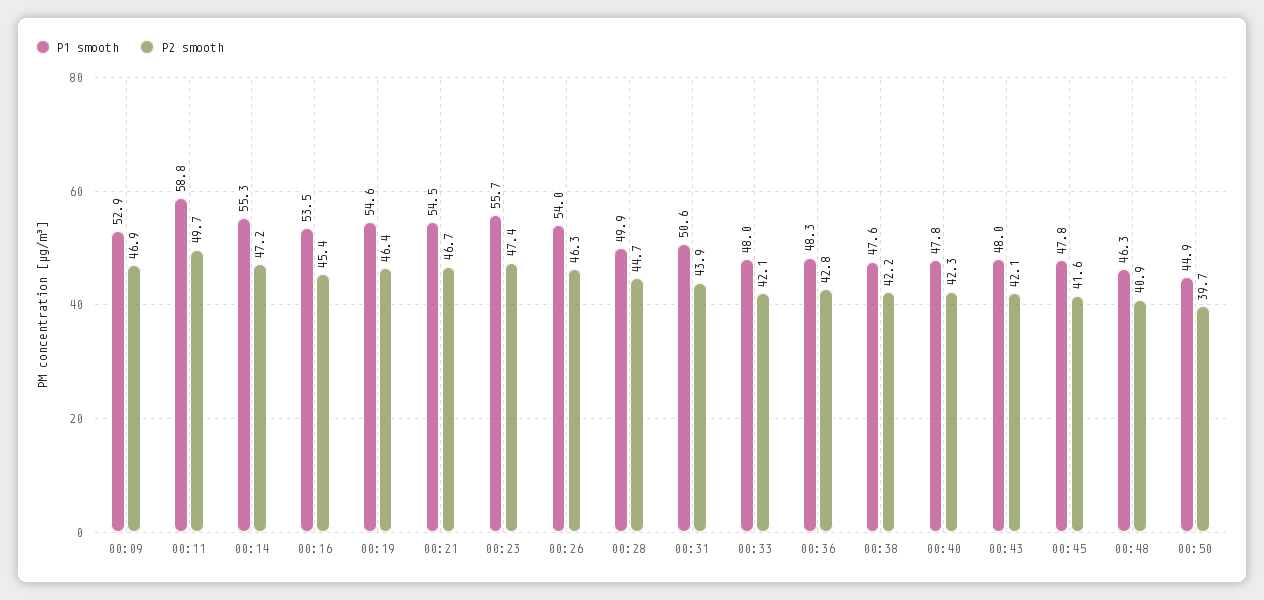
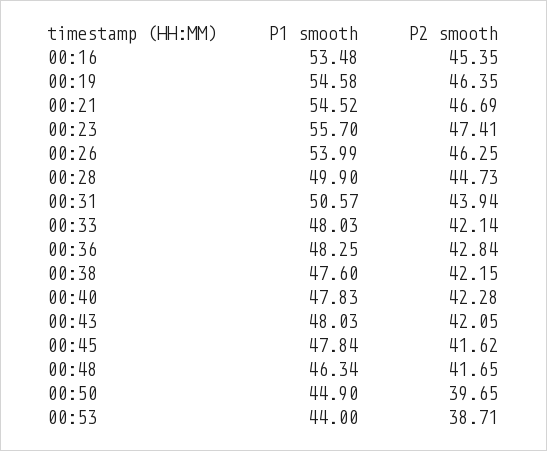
P1 smooth, 00:09: 52.9 -> none
P2 smooth, 00:09: 46.9 -> none
P1 smooth, 00:11: 58.8 -> none
P2 smooth, 00:11: 49.7 -> none
P1 smooth, 00:14: 55.3 -> none
P2 smooth, 00:14: 47.2 -> none
P2 smooth, 00:48: 40.9 -> 41.65
P1 smooth, 00:53: none -> 44
P2 smooth, 00:53: none -> 38.71

